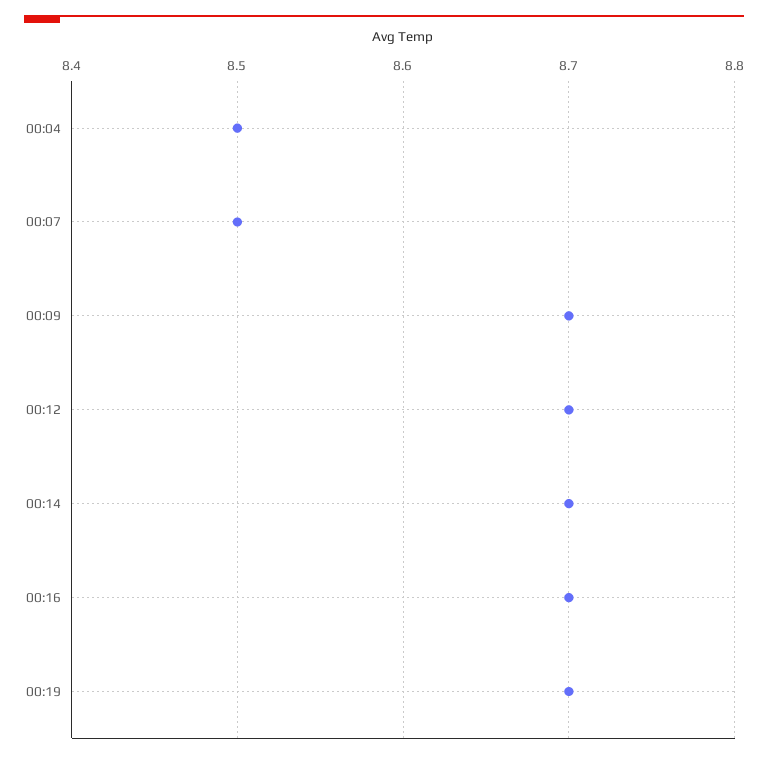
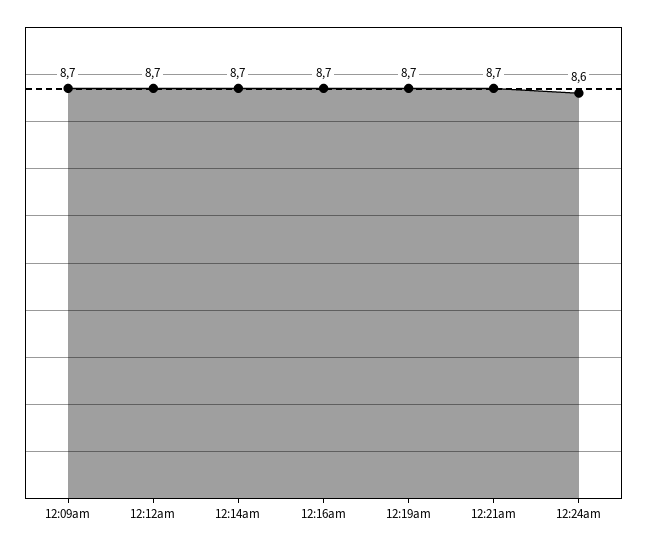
00:04: 8.5 -> none
00:07: 8.5 -> none
12:21am: none -> 8.7
12:24am: none -> 8.6

